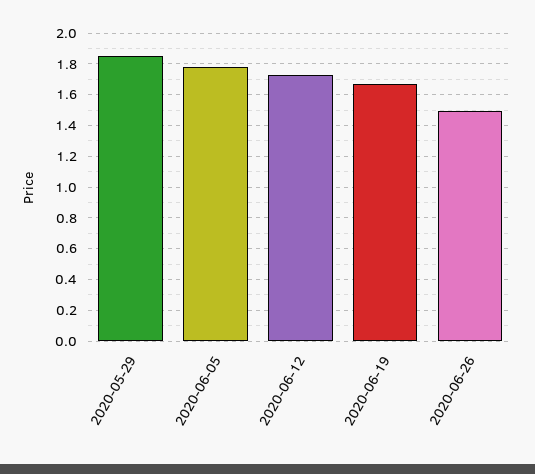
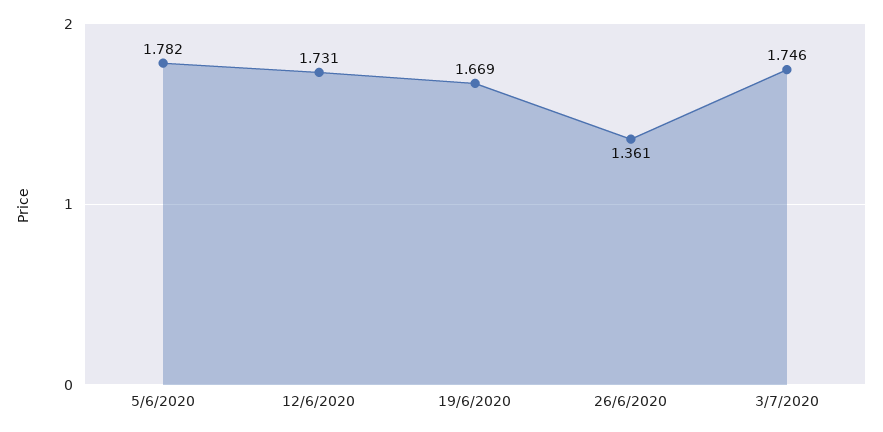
2020-05-29: 1.85 -> none
2020-06-26: 1.5 -> 1.361
3/7/2020: none -> 1.746

